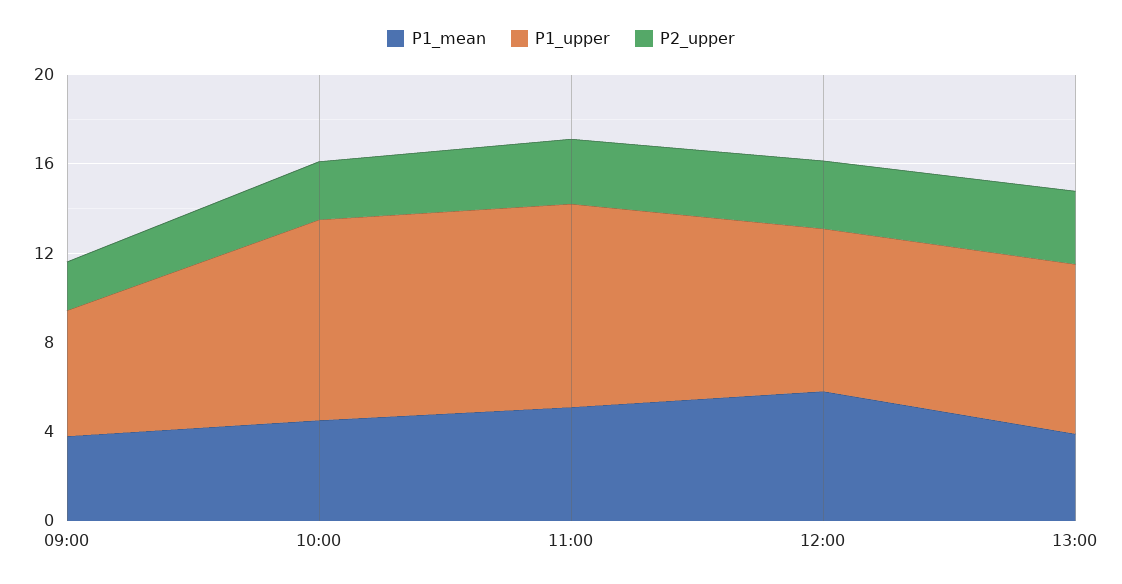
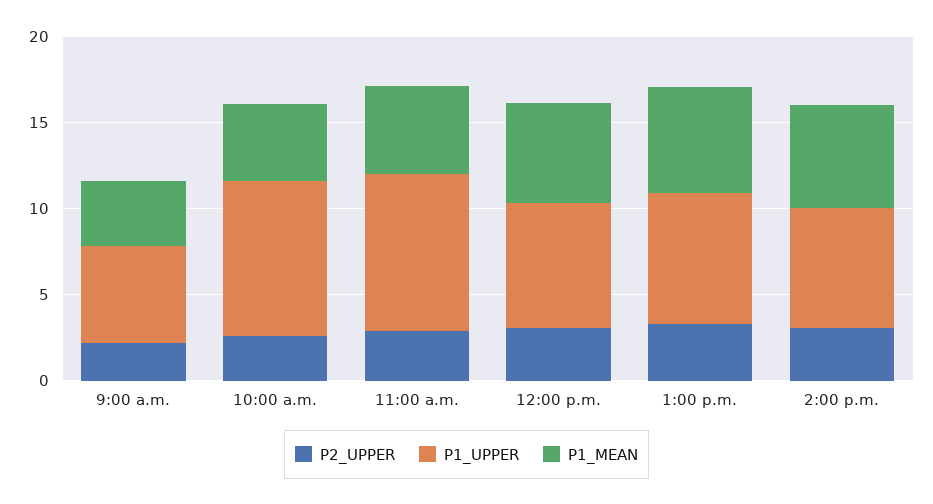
P1_mean, 13:00: 4 -> 6
P2_upper, 2:00 p.m.: none -> 3
P1_upper, 2:00 p.m.: none -> 7
P1_mean, 2:00 p.m.: none -> 6

